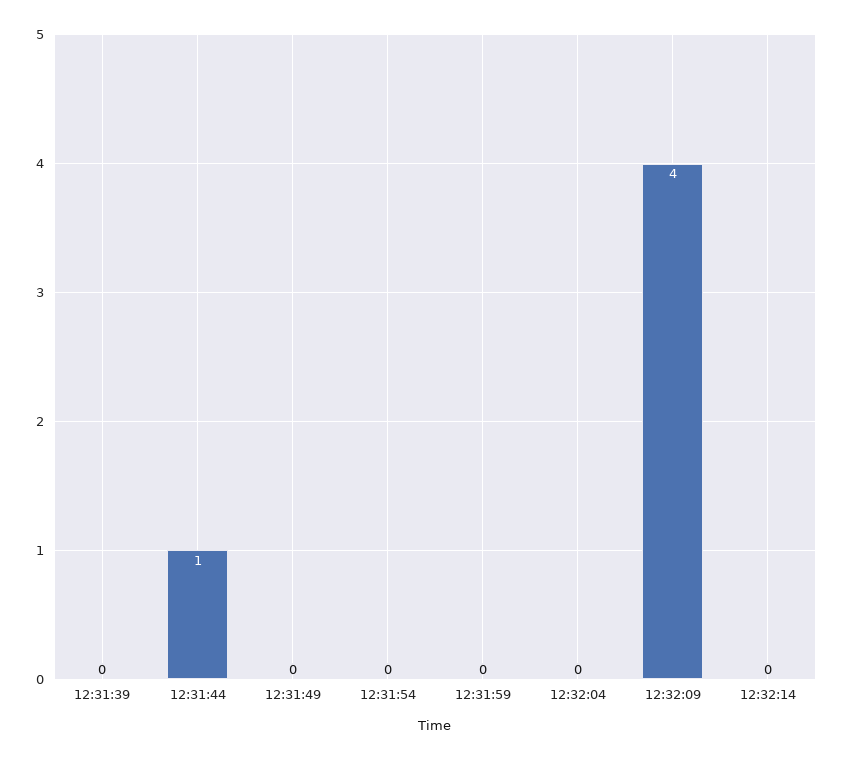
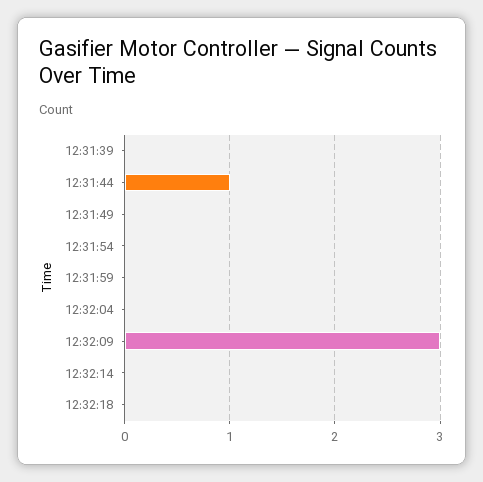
12:32:09: 4 -> 3
12:32:18: none -> 0

